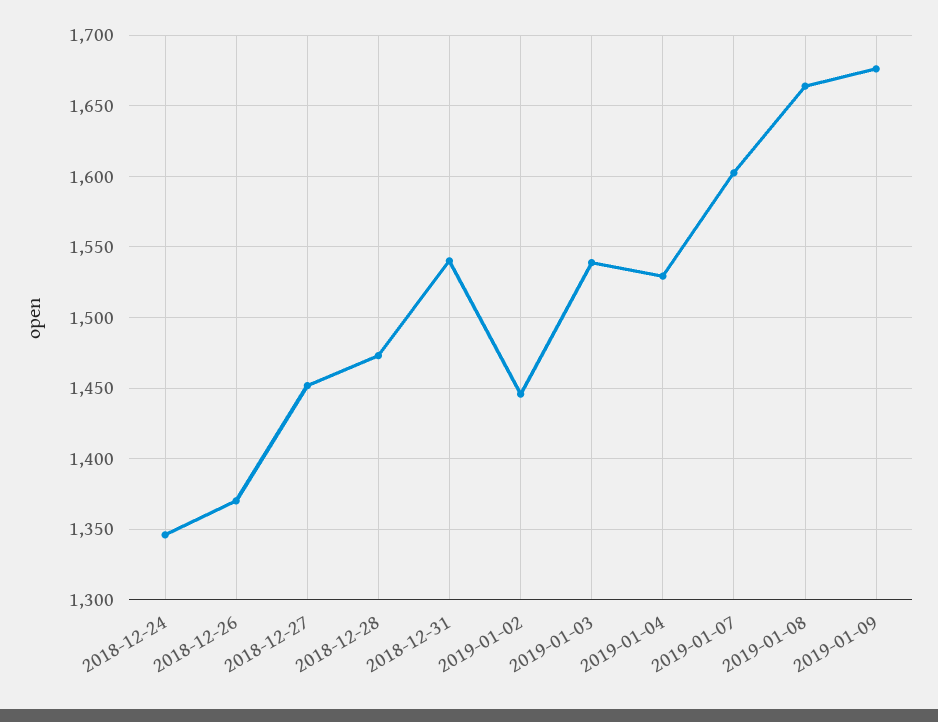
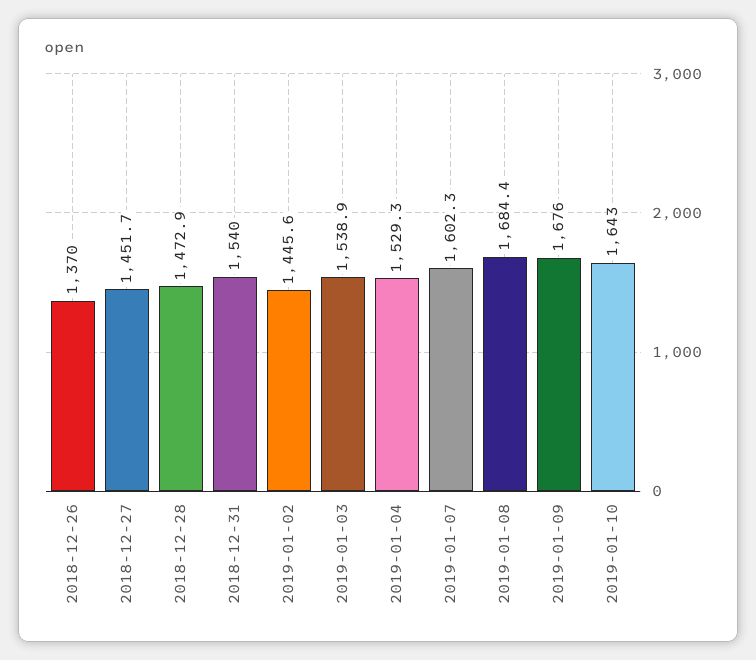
2018-12-24: 1345 -> none
2019-01-08: 1665 -> 1684.4
2019-01-10: none -> 1643

